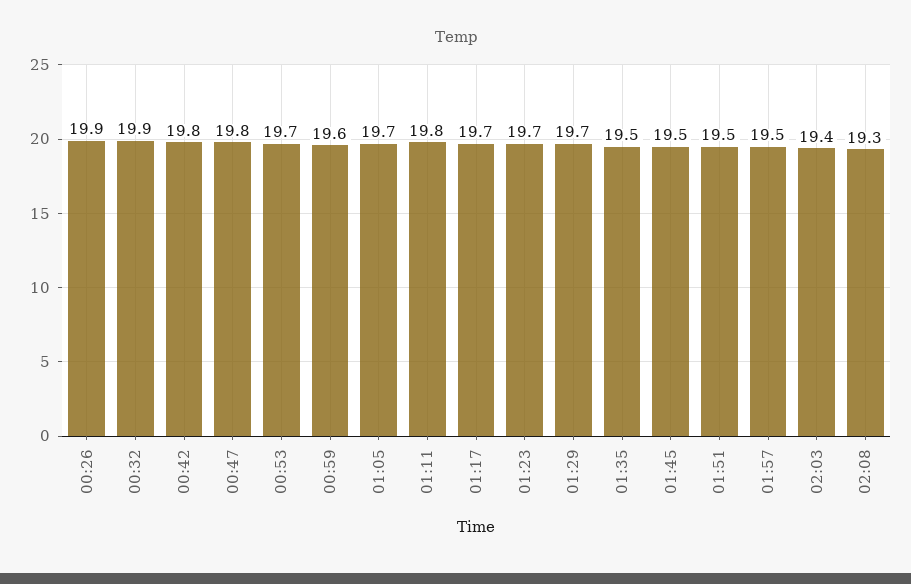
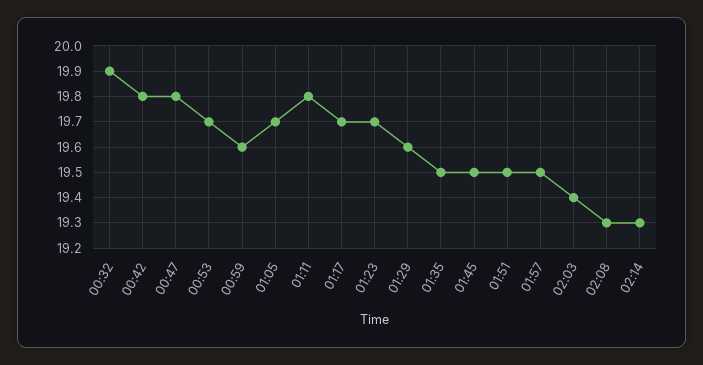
00:26: 19.9 -> none
01:29: 19.7 -> 19.6
02:14: none -> 19.3

